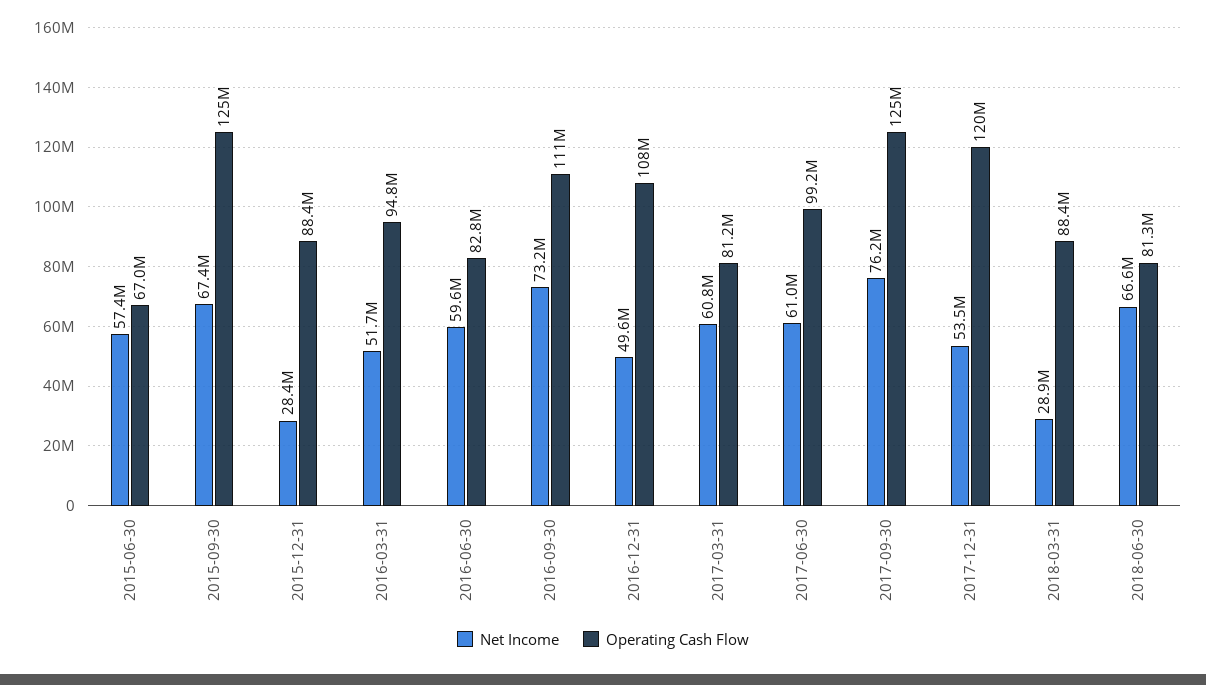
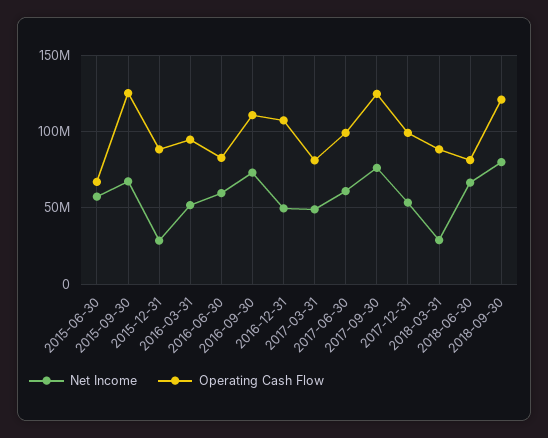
Net Income, 2017-03-31: 60800000 -> 50000000
Operating Cash Flow, 2017-12-31: 120000000 -> 100000000
Net Income, 2018-09-30: none -> 80000000
Operating Cash Flow, 2018-09-30: none -> 120000000

